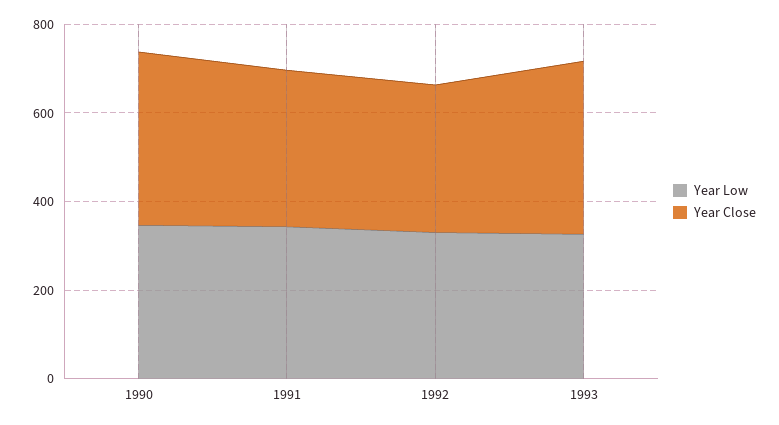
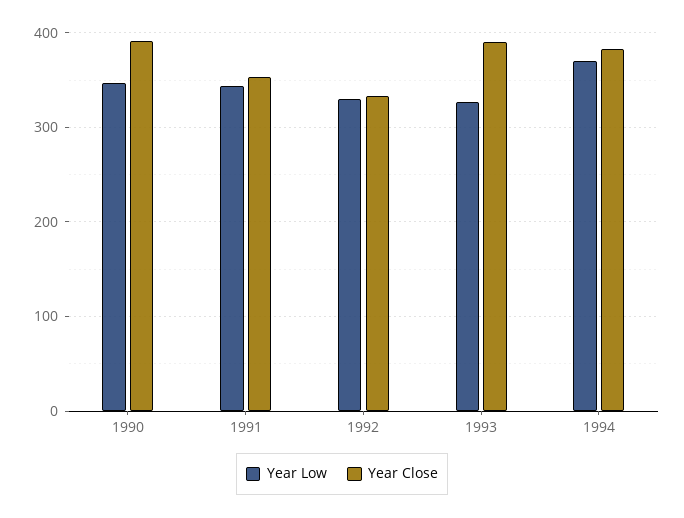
Year Low, 1994: none -> 370
Year Close, 1994: none -> 380

